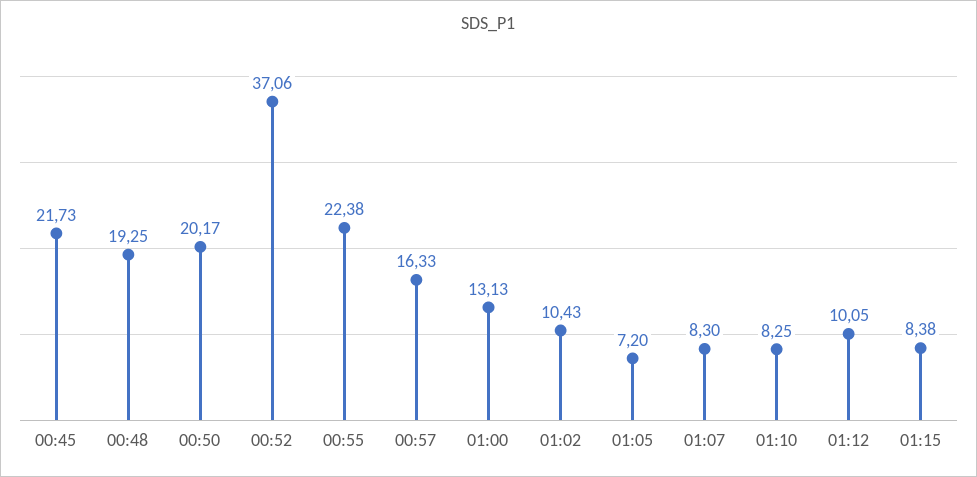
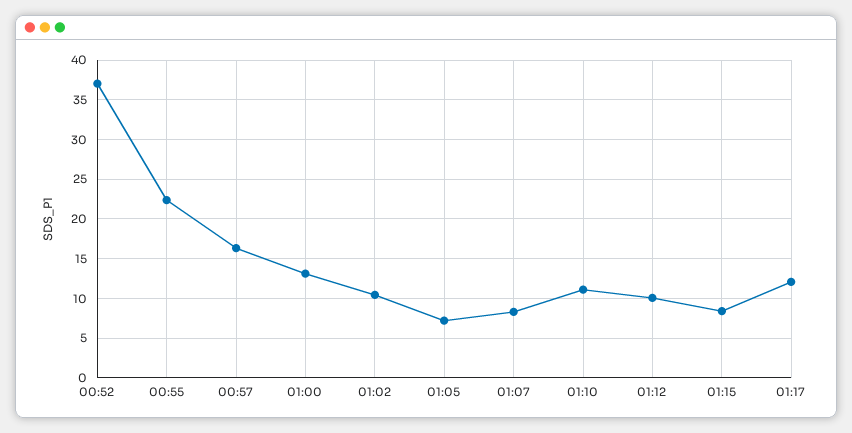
00:45: 21.73 -> none
00:48: 19.25 -> none
00:50: 20.17 -> none
01:10: 8.25 -> 11
01:17: none -> 12

